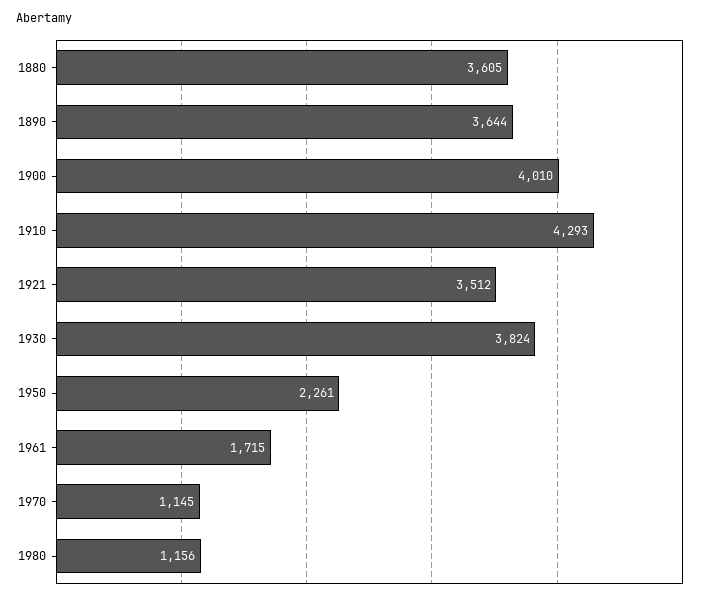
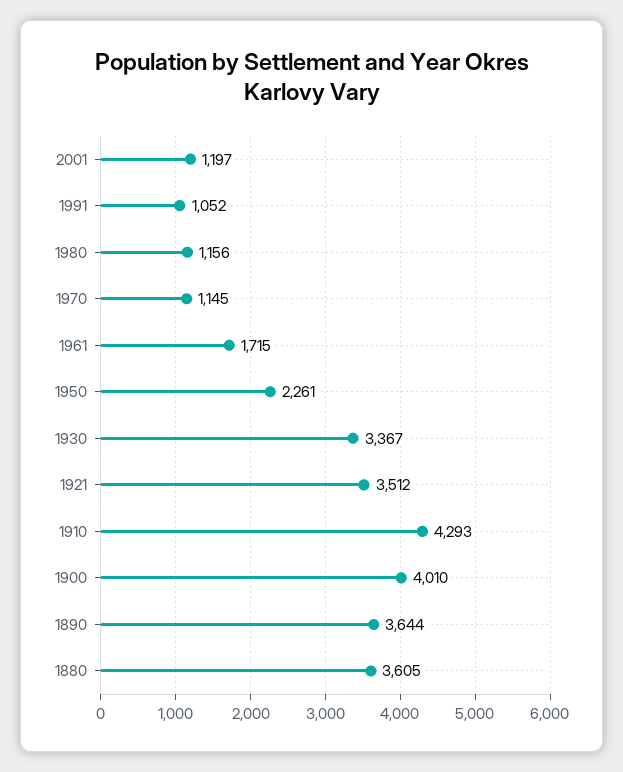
1930: 3824 -> 3367
2001: none -> 1197
1991: none -> 1052

